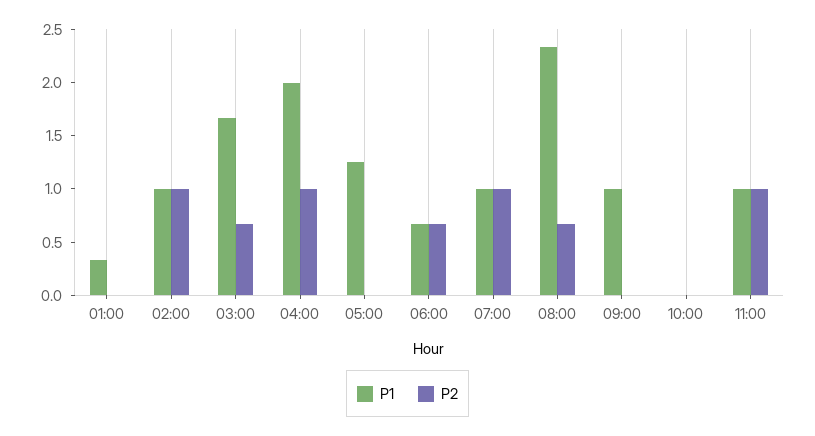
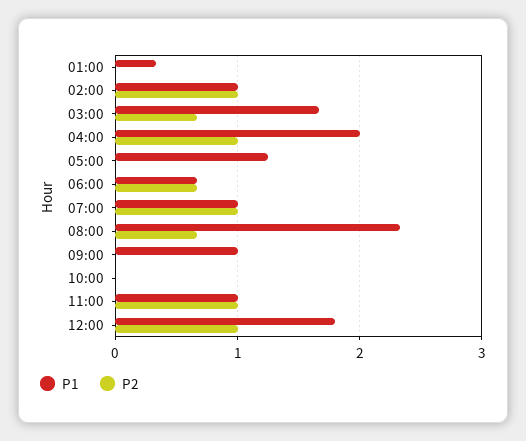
P1, 12:00: none -> 1.8
P2, 12:00: none -> 1

